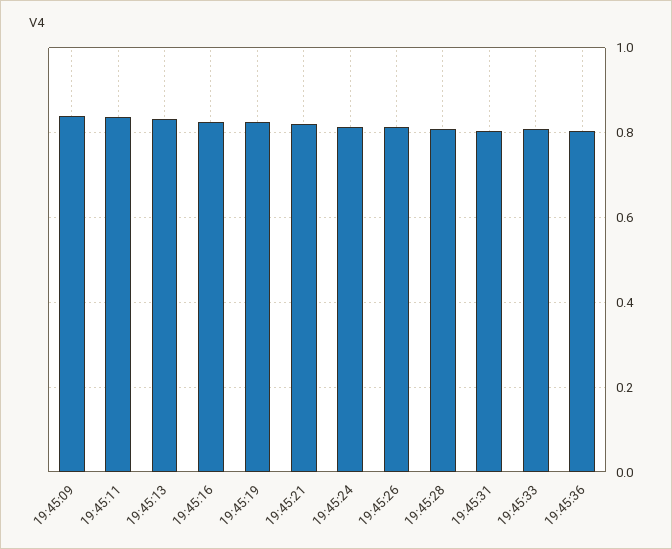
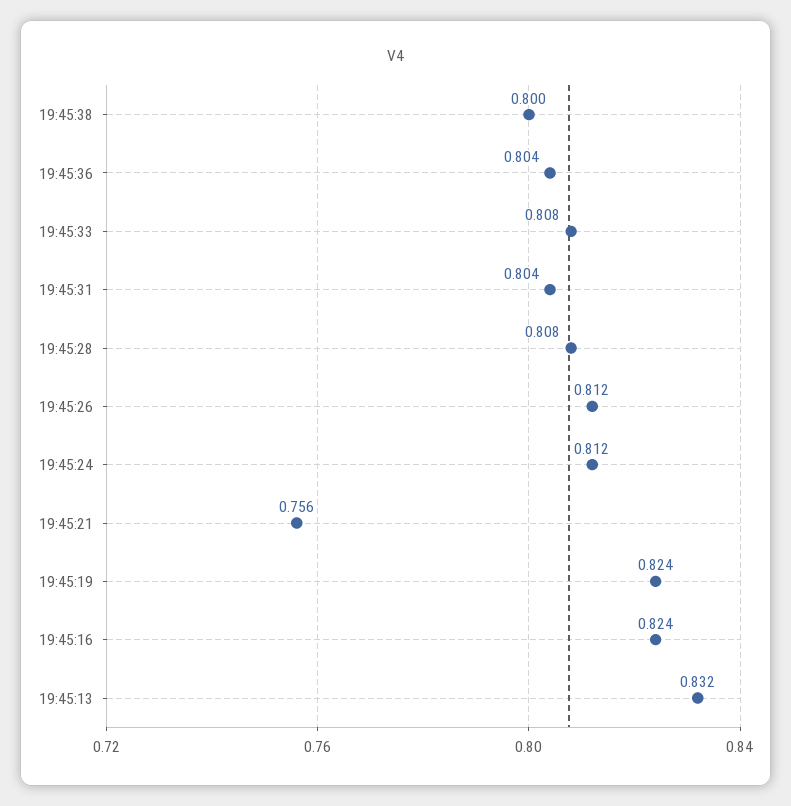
19:45:09: 0.84 -> none
19:45:11: 0.84 -> none
19:45:21: 0.82 -> 0.756
19:45:38: none -> 0.8

